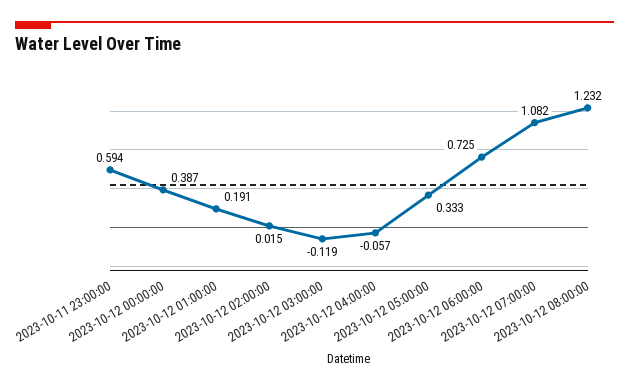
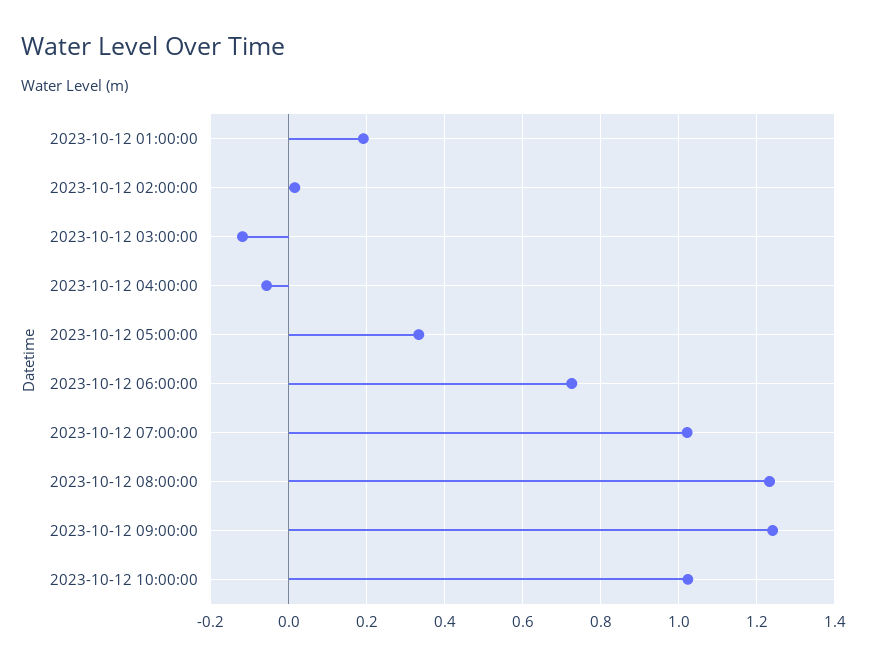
2023-10-11 23:00:00: 0.594 -> none
2023-10-12 00:00:00: 0.387 -> none
2023-10-12 07:00:00: 1.082 -> 1.02
2023-10-12 09:00:00: none -> 1.24
2023-10-12 10:00:00: none -> 1.02

